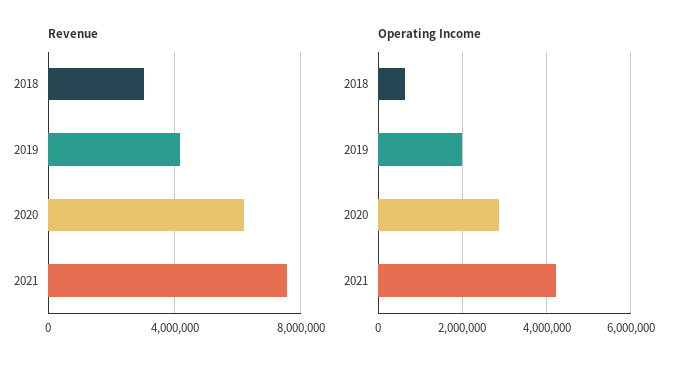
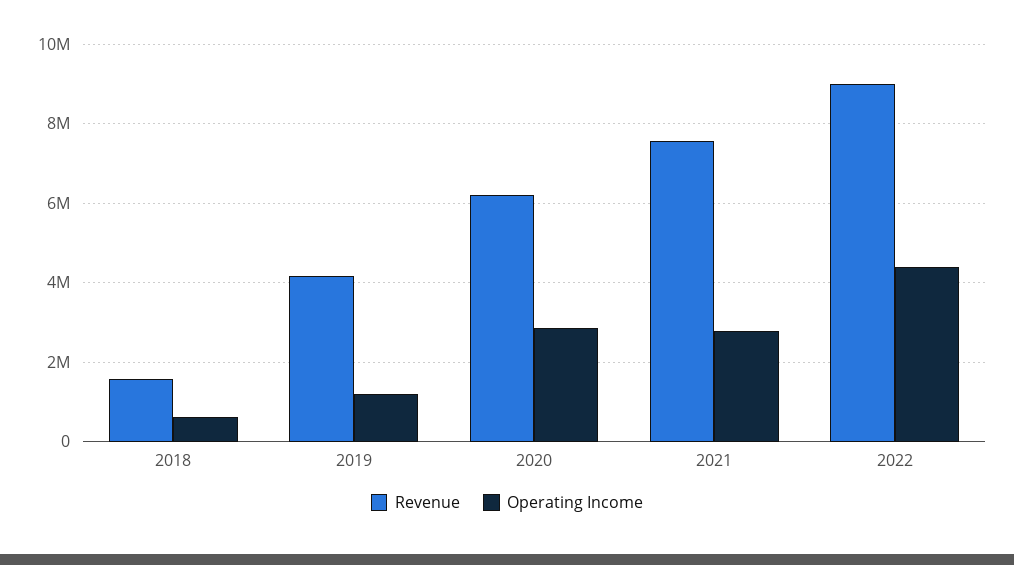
Revenue, 2018: 3000000 -> 1600000
Operating Income, 2019: 2000000 -> 1200000
Operating Income, 2021: 4200000 -> 2800000
Revenue, 2022: none -> 9000000
Operating Income, 2022: none -> 4400000

